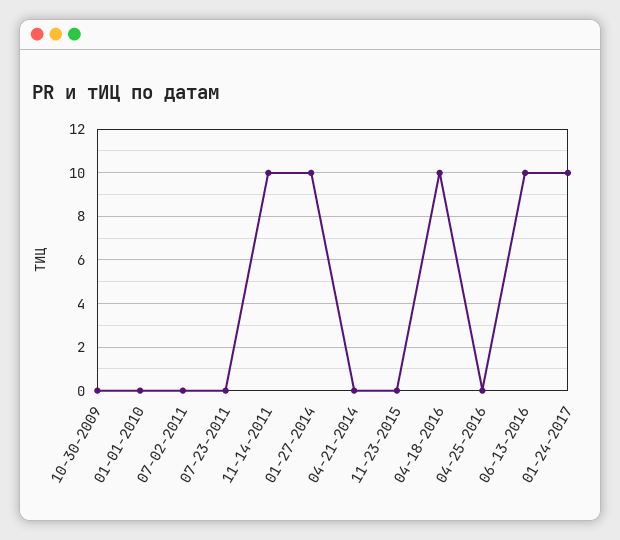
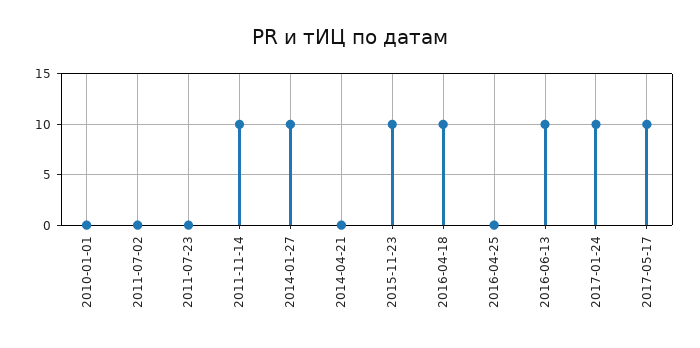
10-30-2009: 0 -> none
11-23-2015: 0 -> 10
2017-05-17: none -> 10

